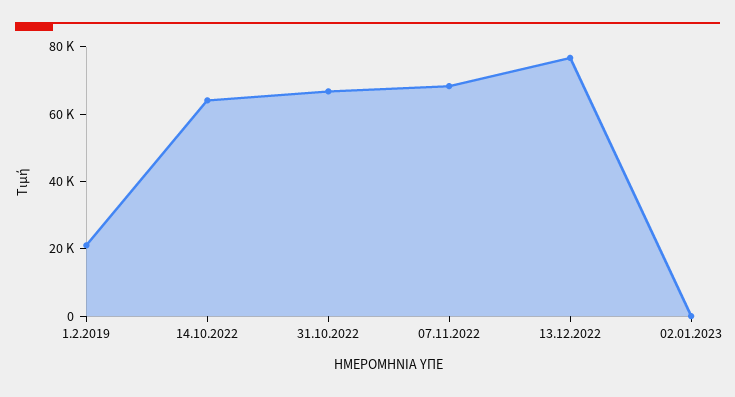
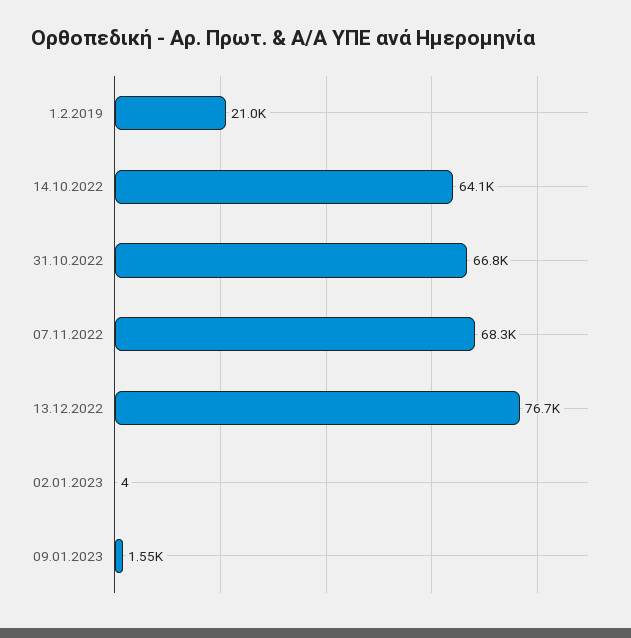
09.01.2023: none -> 1550

